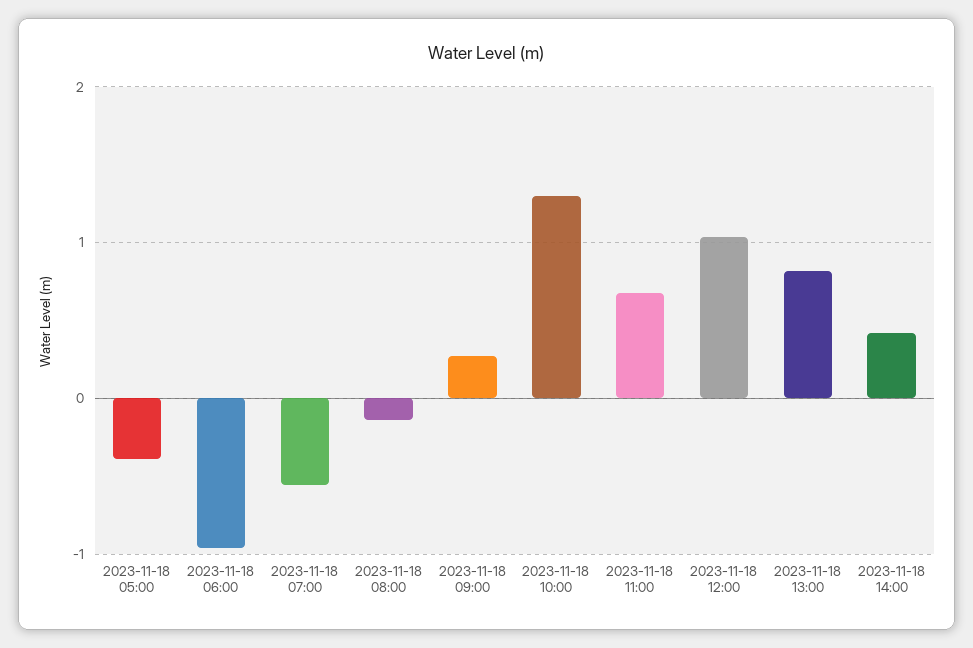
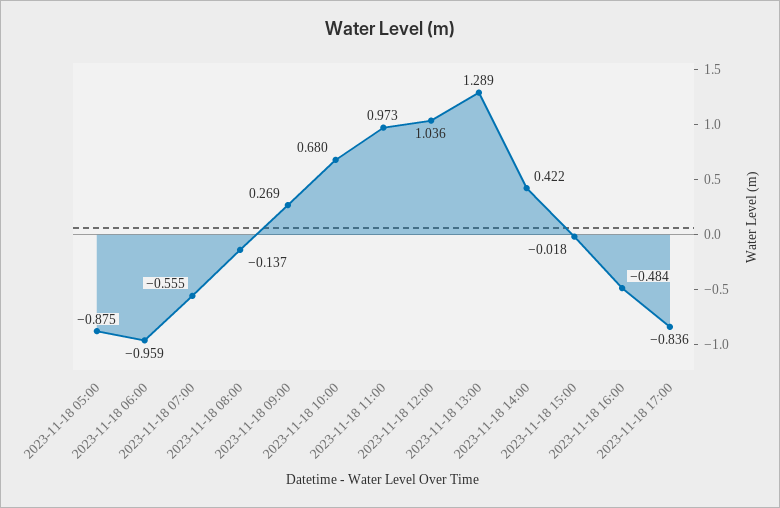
2023-11-18 05:00: -0.4 -> -0.875
2023-11-18 10:00: 1.3 -> 0.68
2023-11-18 11:00: 0.7 -> 0.973
2023-11-18 13:00: 0.8 -> 1.289
2023-11-18 15:00: none -> -0.018
2023-11-18 16:00: none -> -0.484
2023-11-18 17:00: none -> -0.836

